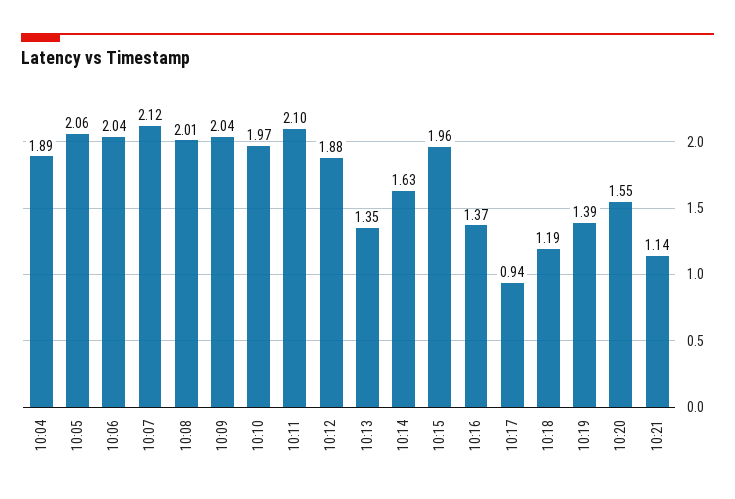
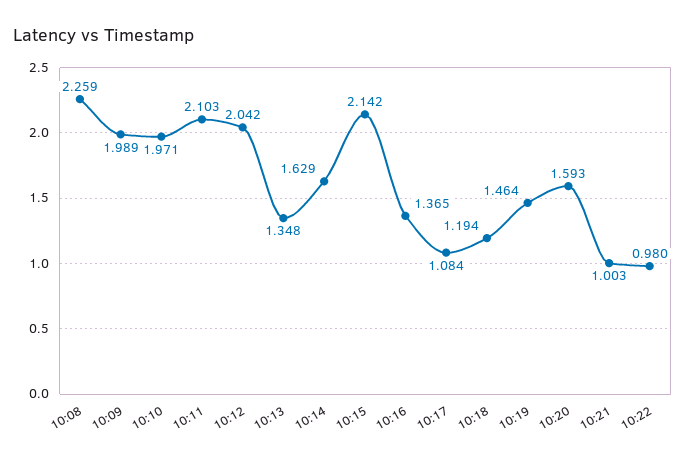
10:04: 1.89 -> none
10:05: 2.06 -> none
10:06: 2.04 -> none
10:07: 2.12 -> none
10:08: 2.01 -> 2.259
10:09: 2.04 -> 1.989
10:12: 1.88 -> 2.042
10:15: 1.96 -> 2.142
10:17: 0.94 -> 1.084
10:19: 1.39 -> 1.464
10:20: 1.55 -> 1.593
10:21: 1.14 -> 1.003
10:22: none -> 0.98

